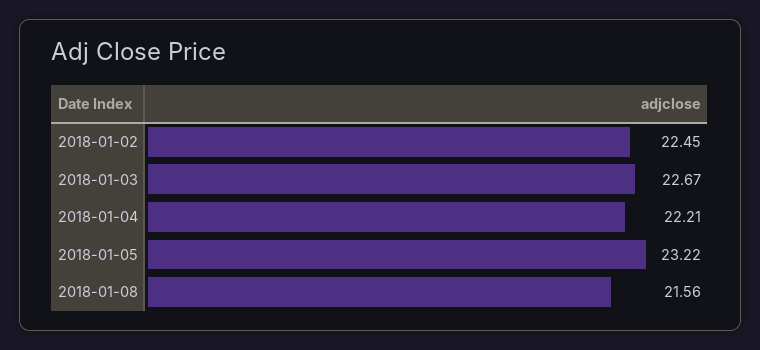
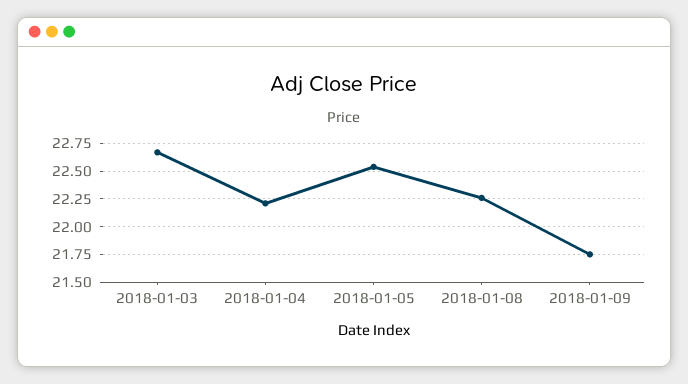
2018-01-02: 22.45 -> none
2018-01-05: 23.22 -> 22.5
2018-01-08: 21.56 -> 22.25
2018-01-09: none -> 21.75

